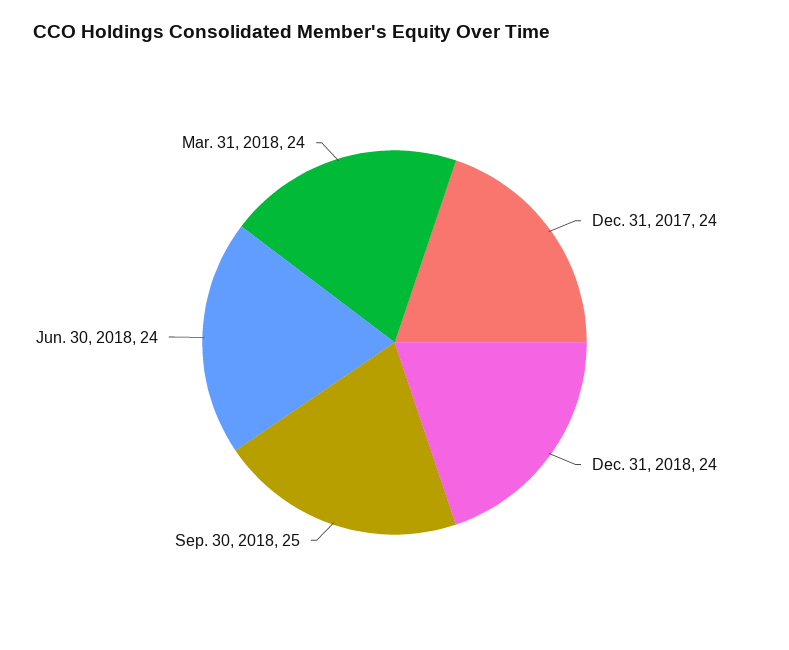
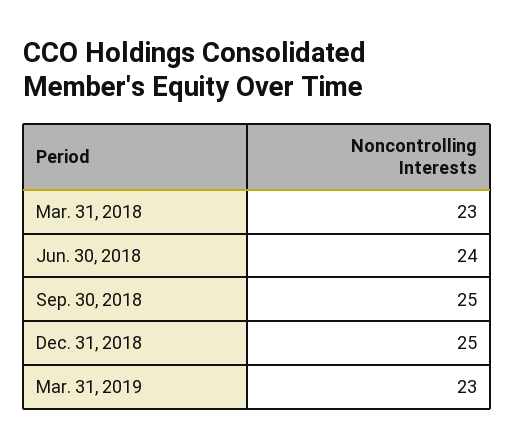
Dec. 31, 2017: 24 -> none
Dec. 31, 2018: 24 -> 25
Mar. 31, 2018: 24 -> 23
Mar. 31, 2019: none -> 23

